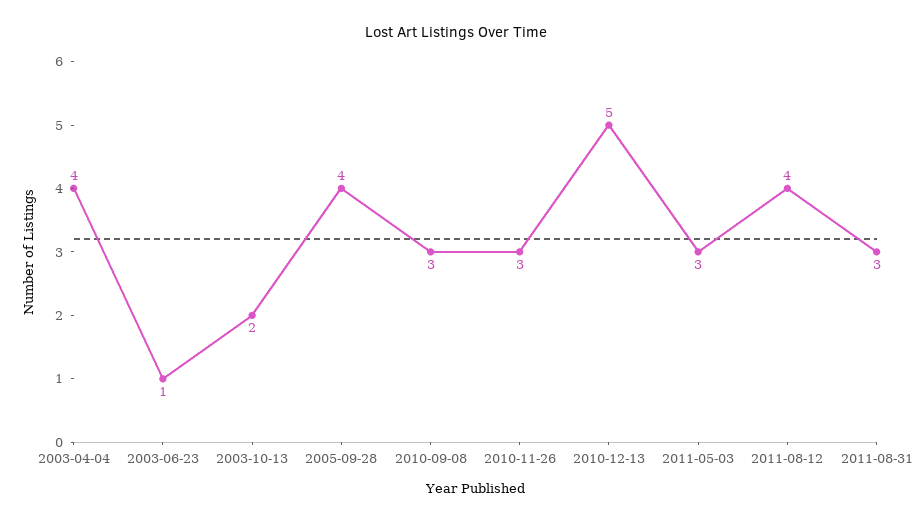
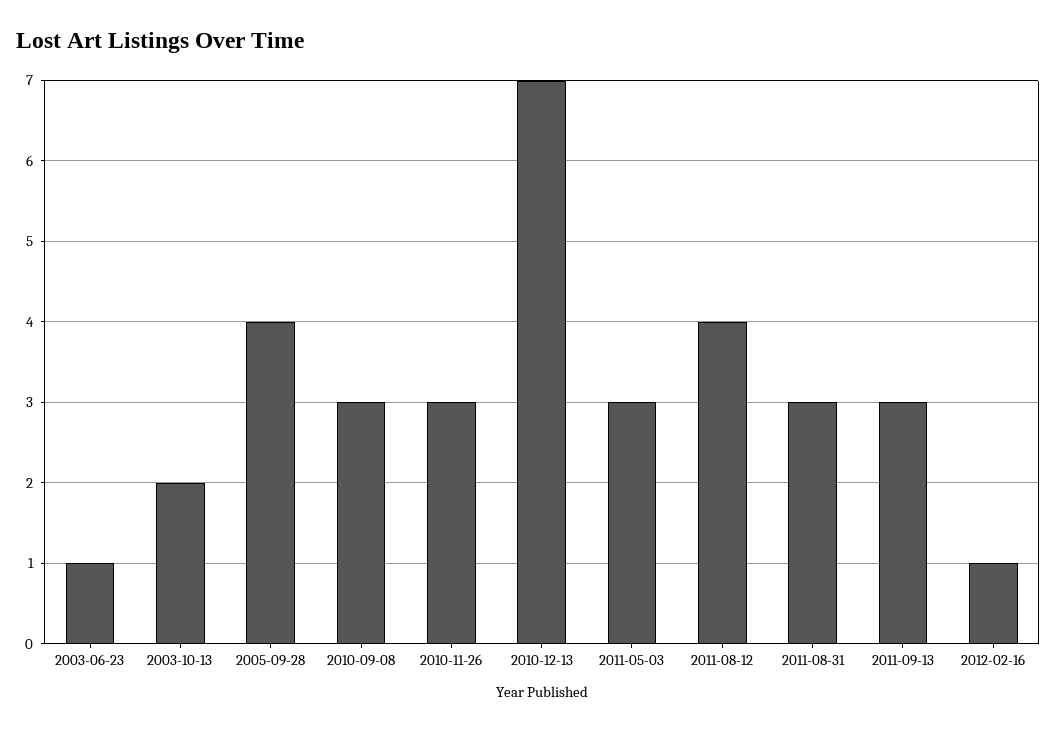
2003-04-04: 4 -> none
2010-12-13: 5 -> 7
2011-09-13: none -> 3
2012-02-16: none -> 1

